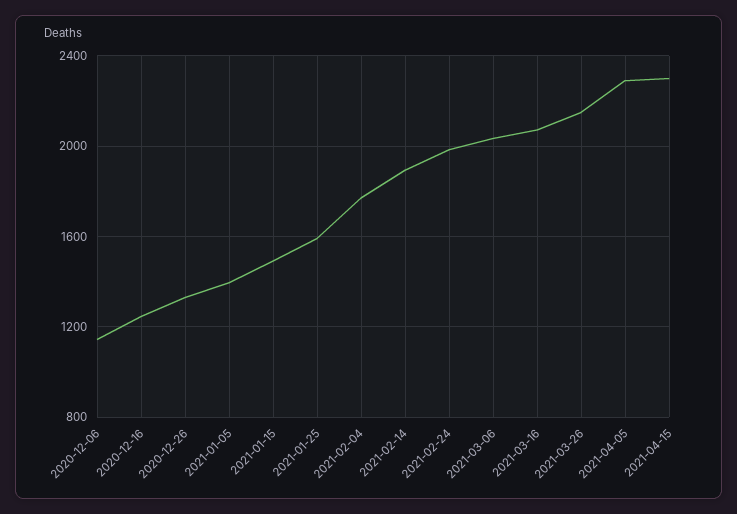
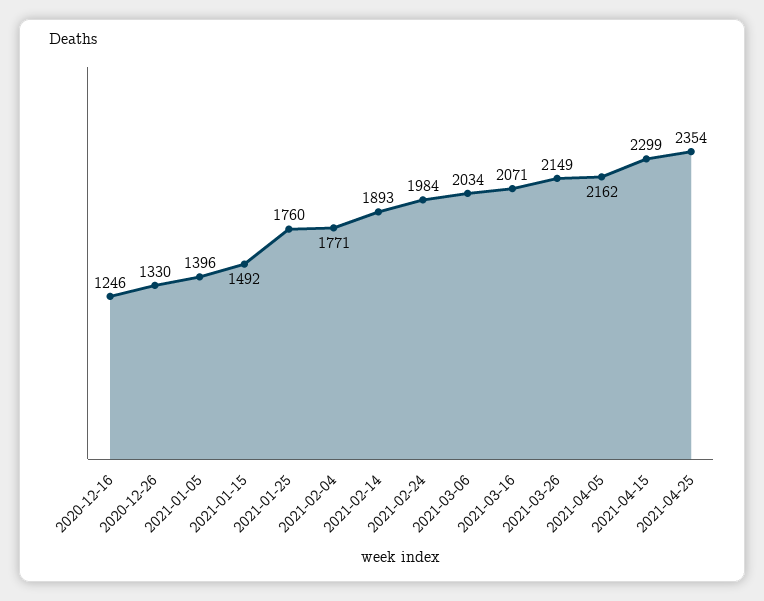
2020-12-06: 1150 -> none
2021-01-25: 1600 -> 1760
2021-04-05: 2300 -> 2162
2021-04-25: none -> 2354

